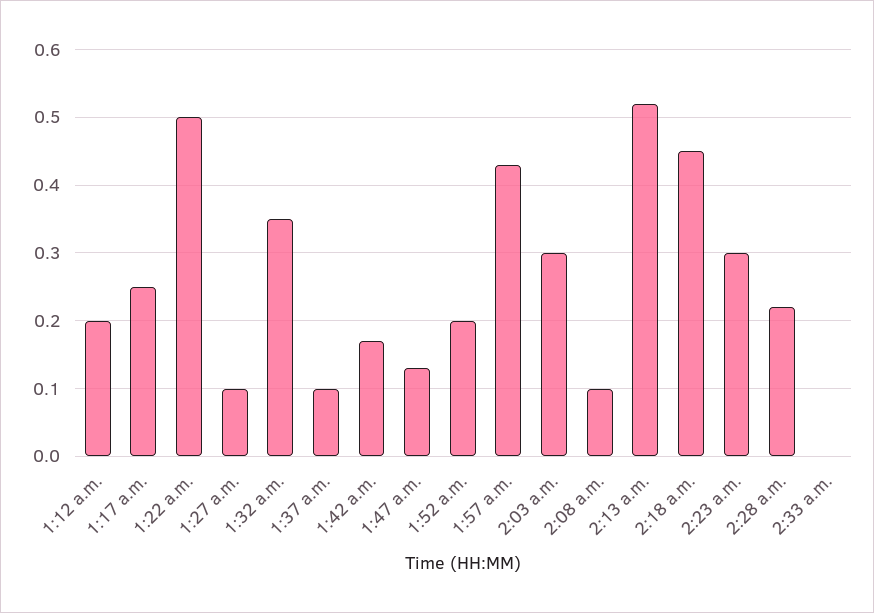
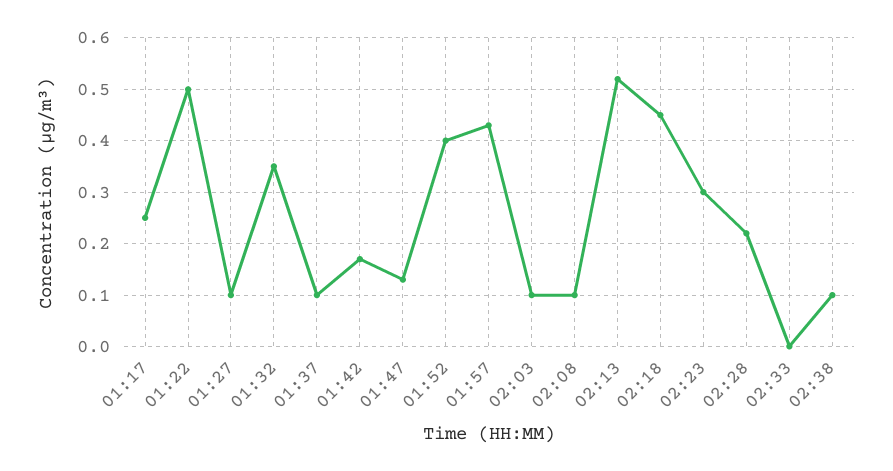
1:12 a.m.: 0.2 -> none
1:52 a.m.: 0.2 -> 0.4
2:03 a.m.: 0.3 -> 0.1
02:38: none -> 0.1

